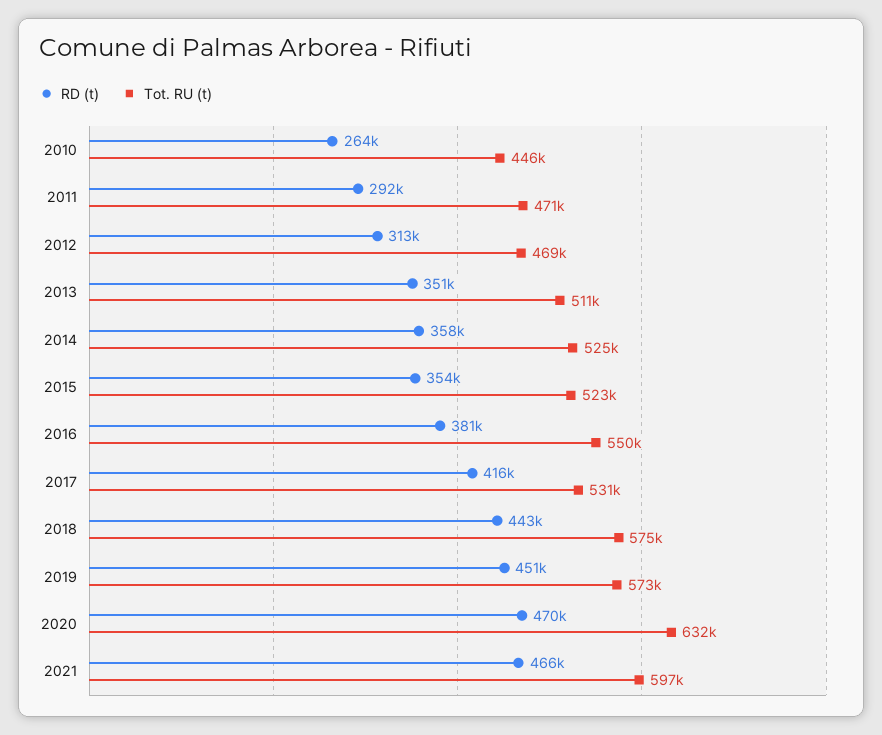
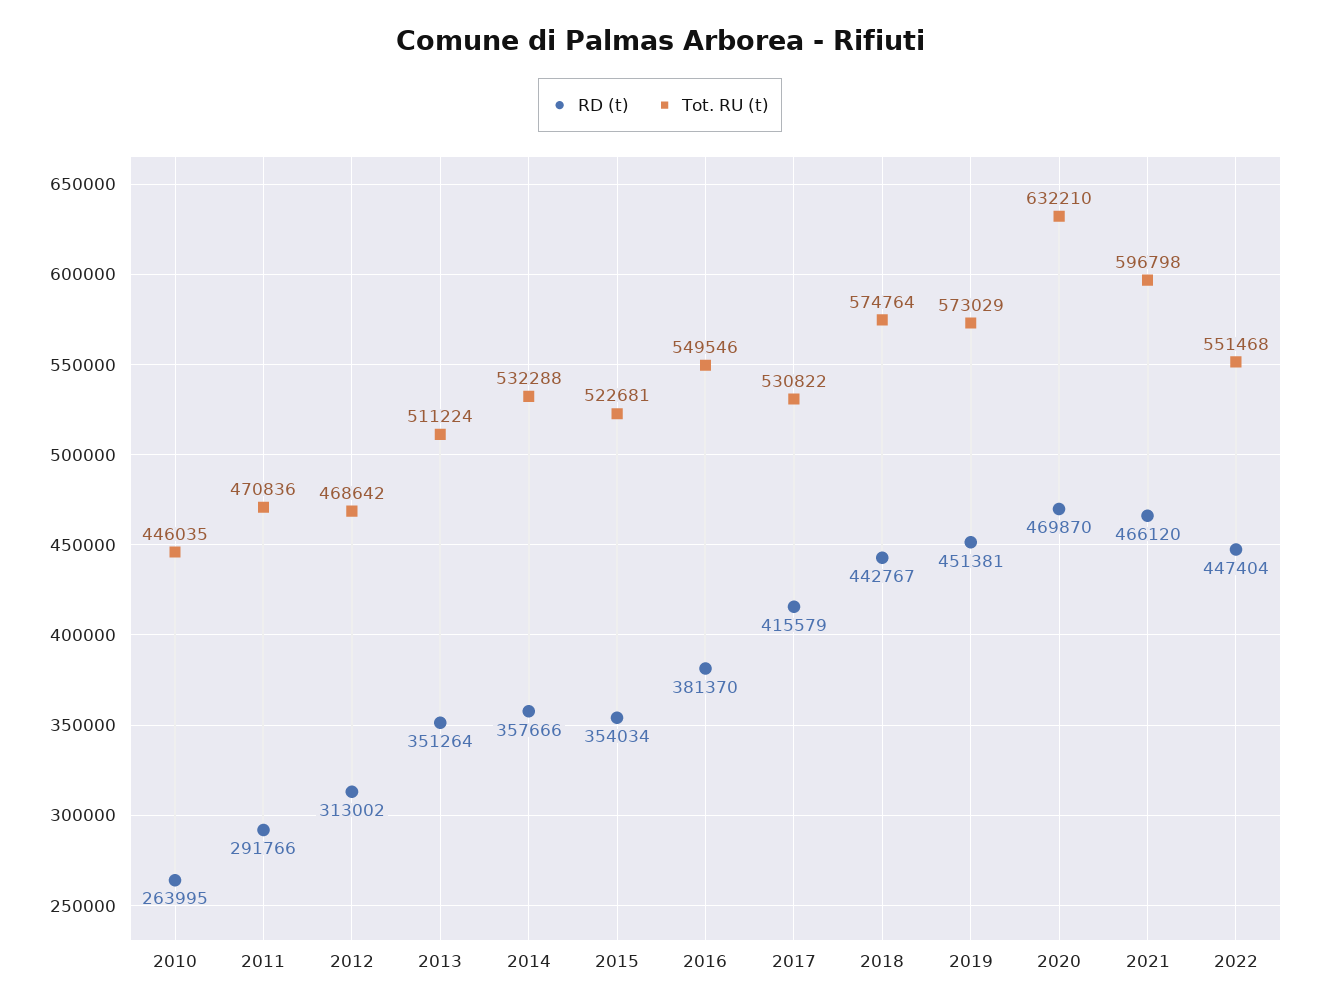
Tot. RU (t), 2014: 525000 -> 532288
RD (t), 2022: none -> 447404
Tot. RU (t), 2022: none -> 551468

